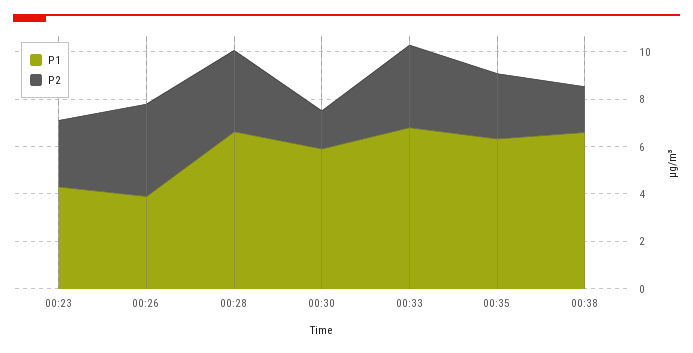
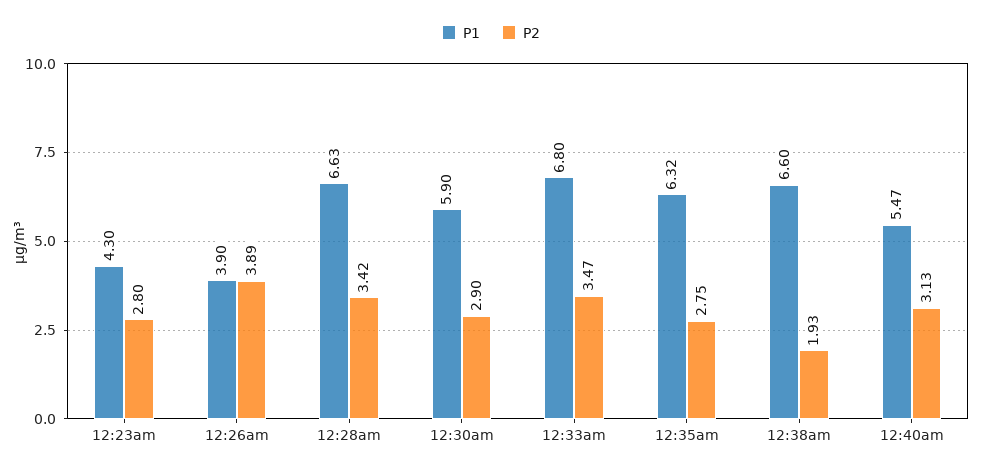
P2, 00:30: 1.5 -> 2.9
P1, 12:40am: none -> 5.47
P2, 12:40am: none -> 3.13

